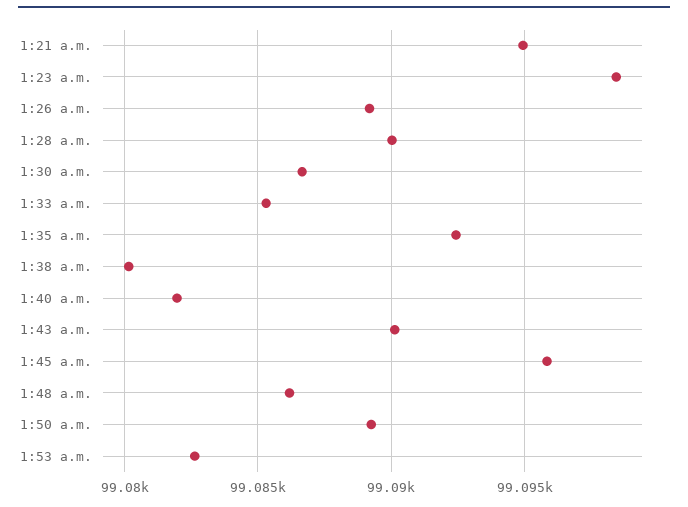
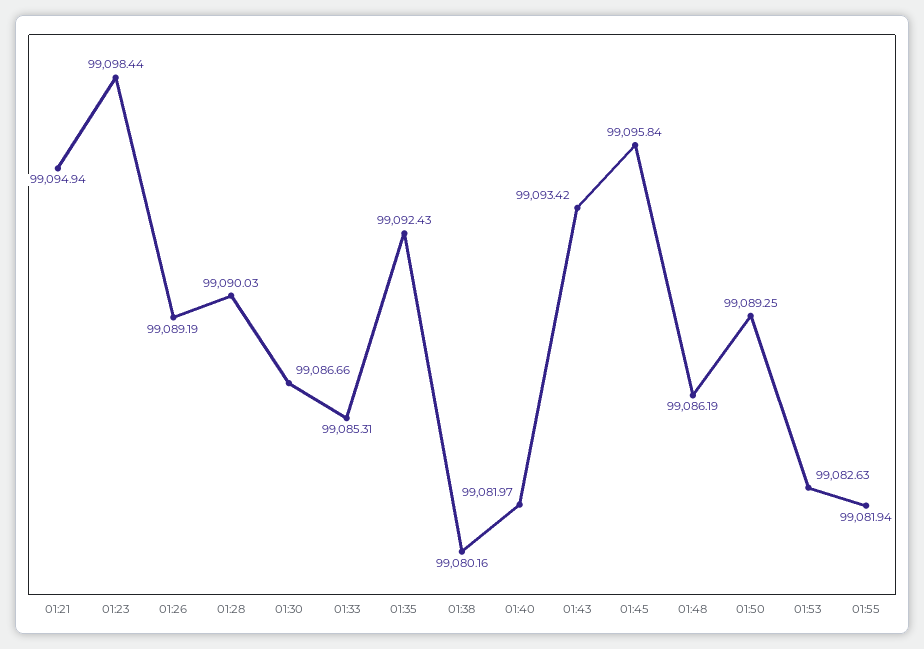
1:43 a.m.: 99090 -> 99093.42
01:55: none -> 99081.94

